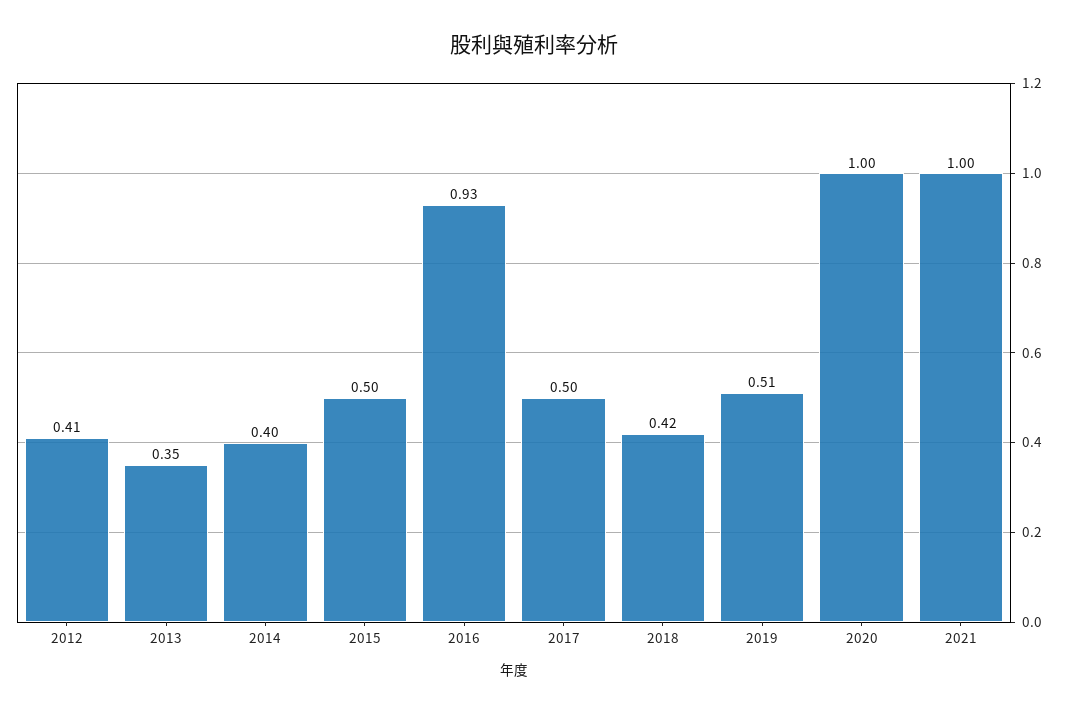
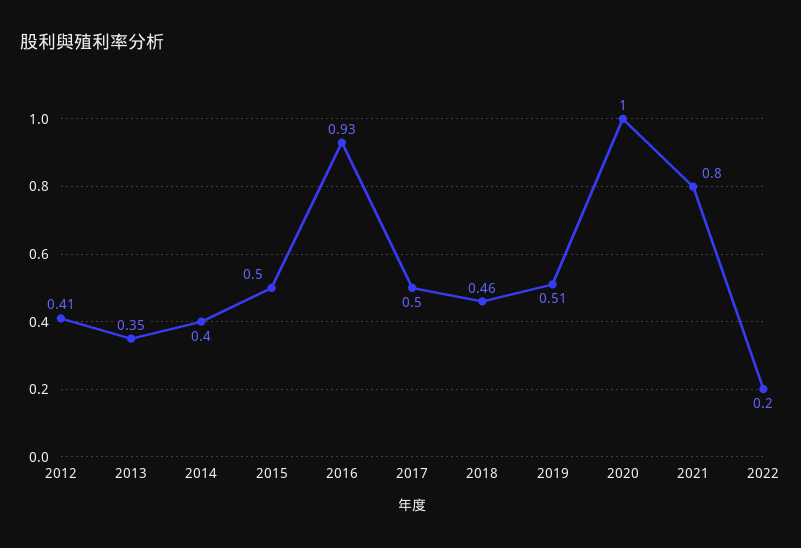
2018: 0.42 -> 0.46
2021: 1 -> 0.8
2022: none -> 0.2

